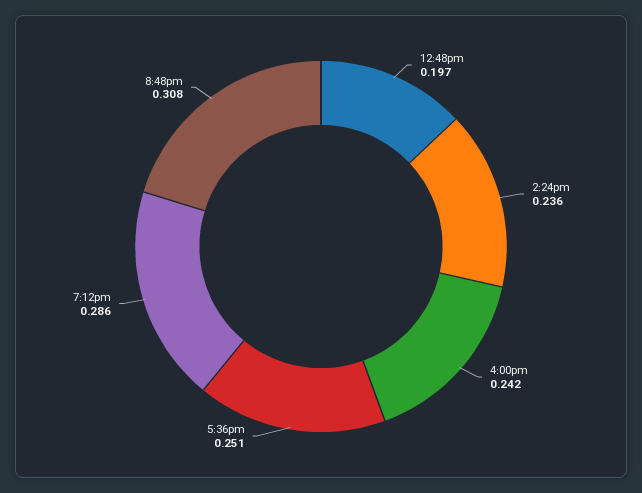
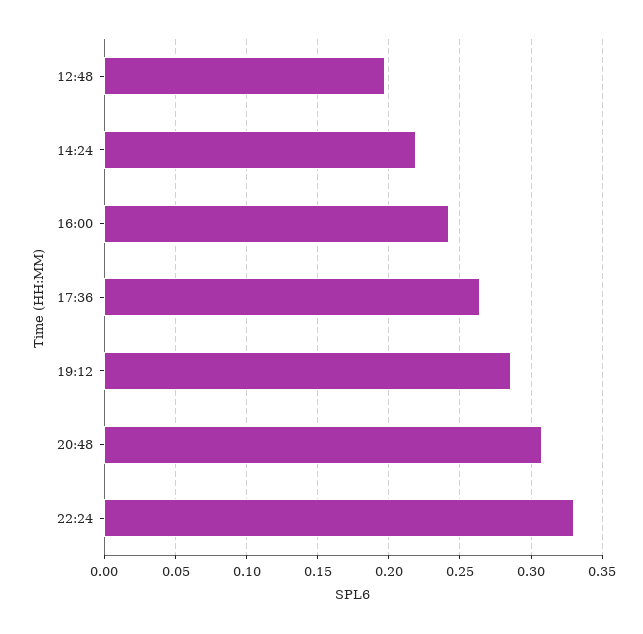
2:24pm: 0.236 -> 0.22
5:36pm: 0.251 -> 0.265
22:24: none -> 0.33

